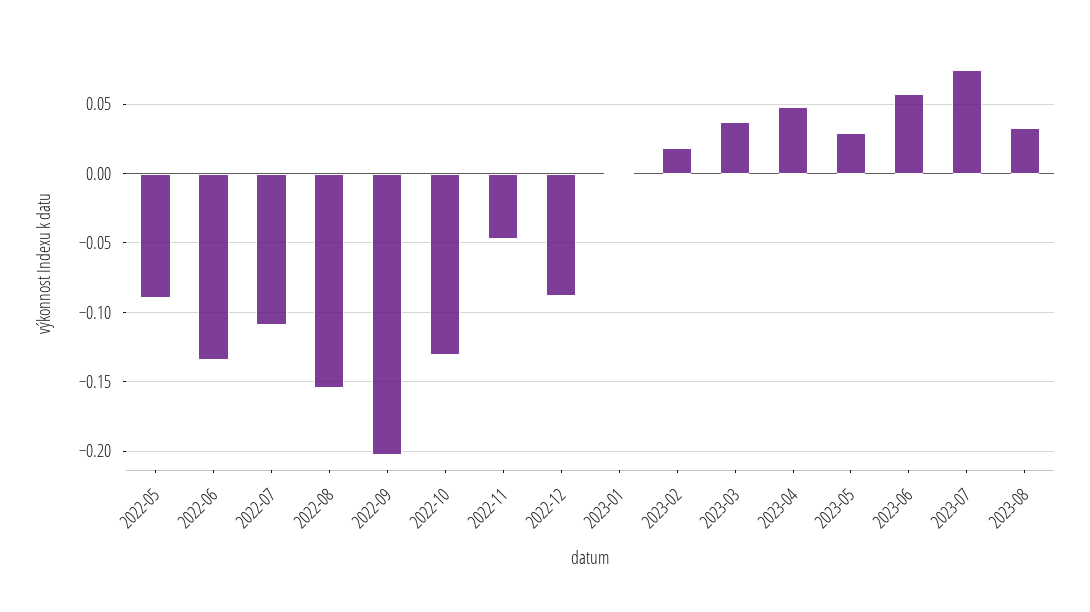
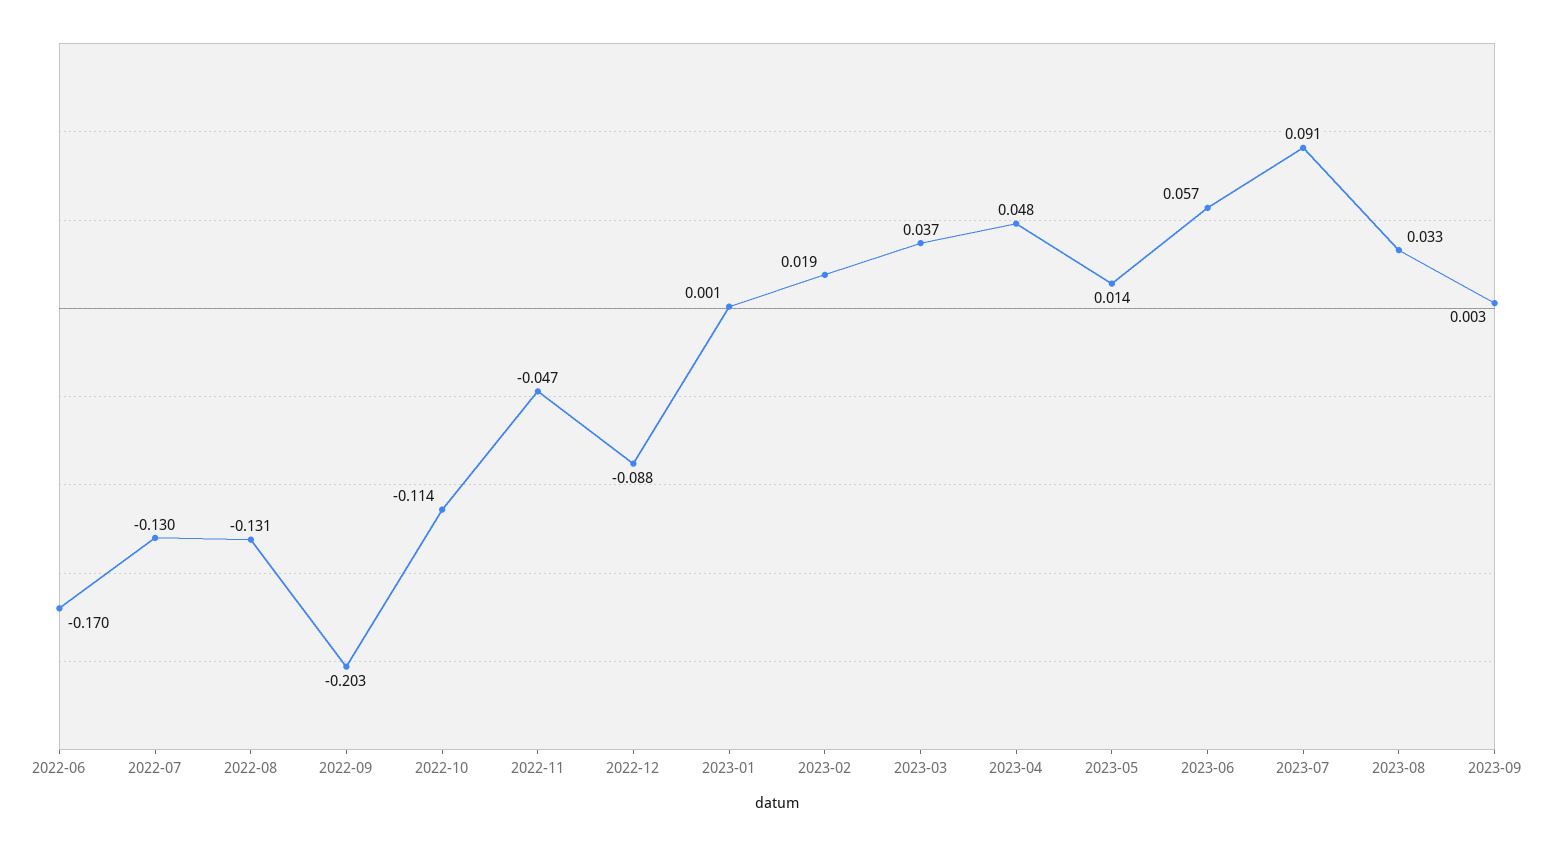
2022-05: -0.09 -> none
2022-06: -0.135 -> -0.17
2022-07: -0.11 -> -0.13
2022-08: -0.155 -> -0.131
2022-10: -0.13 -> -0.114
2023-05: 0.03 -> 0.014
2023-07: 0.075 -> 0.091
2023-09: none -> 0.003

